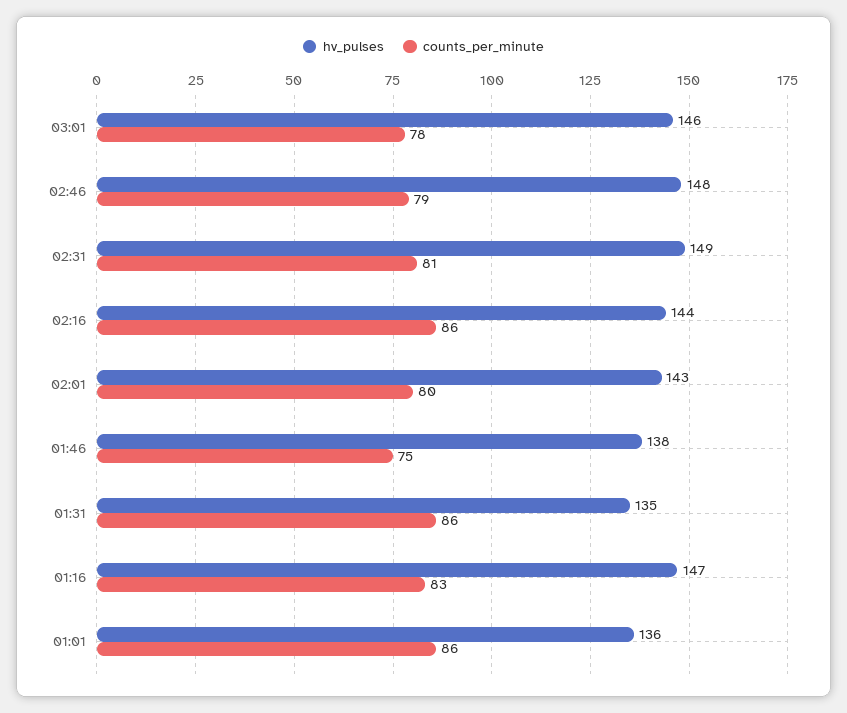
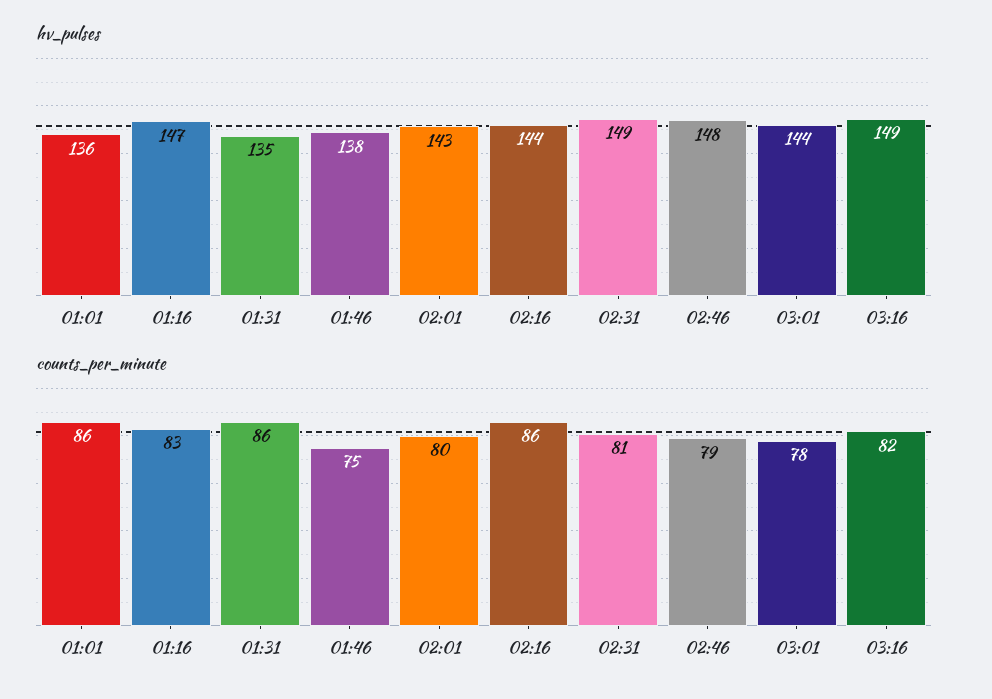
hv_pulses, 03:01: 146 -> 144
hv_pulses, 03:16: none -> 149
counts_per_minute, 03:16: none -> 82

